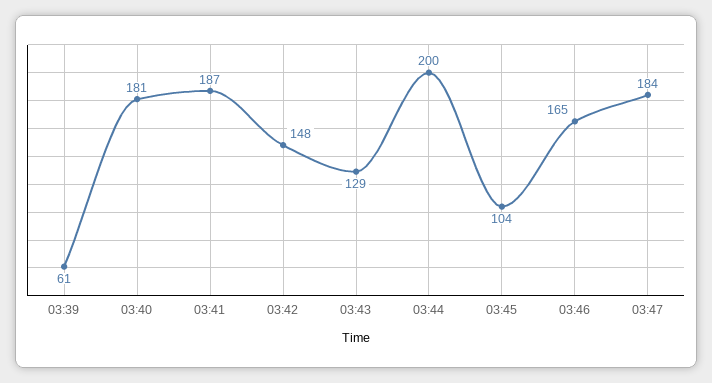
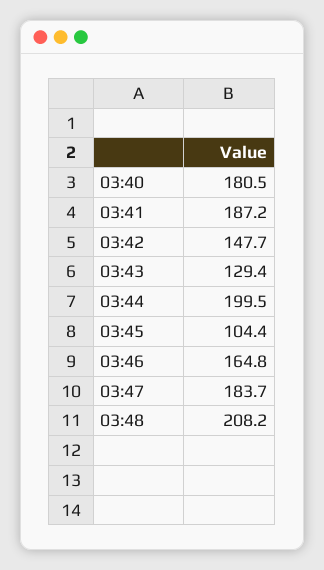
03:39: 61 -> none
03:48: none -> 208.2

